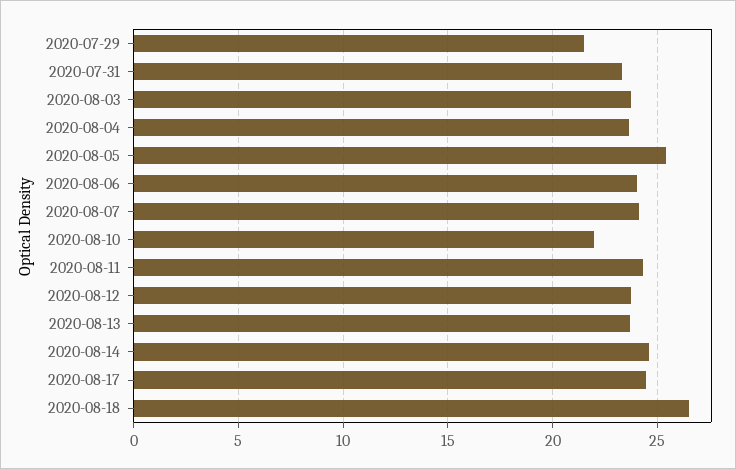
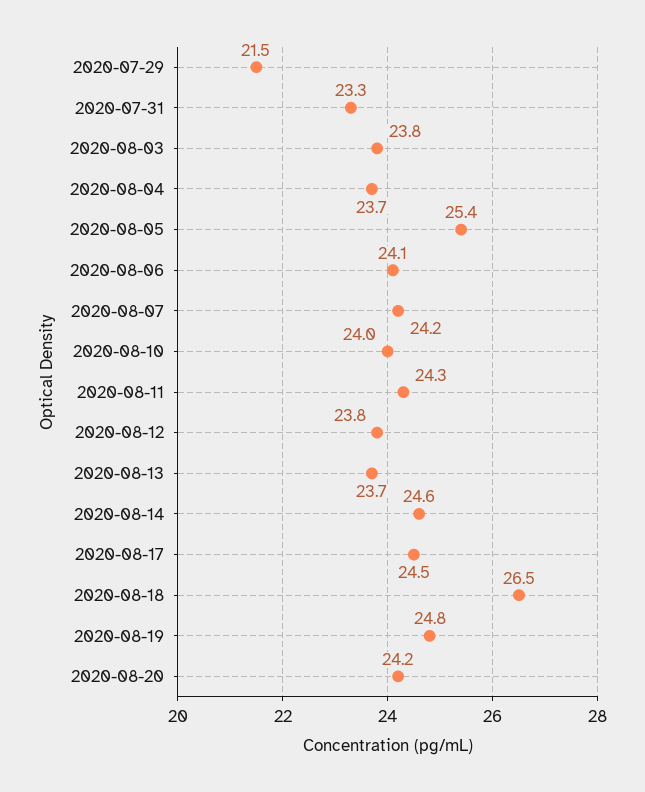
2020-08-10: 22 -> 24
2020-08-19: none -> 24.8
2020-08-20: none -> 24.2

